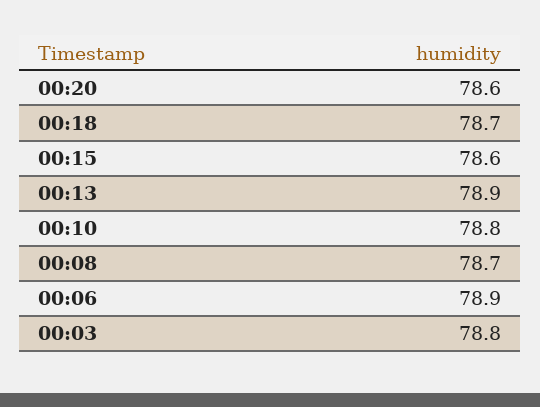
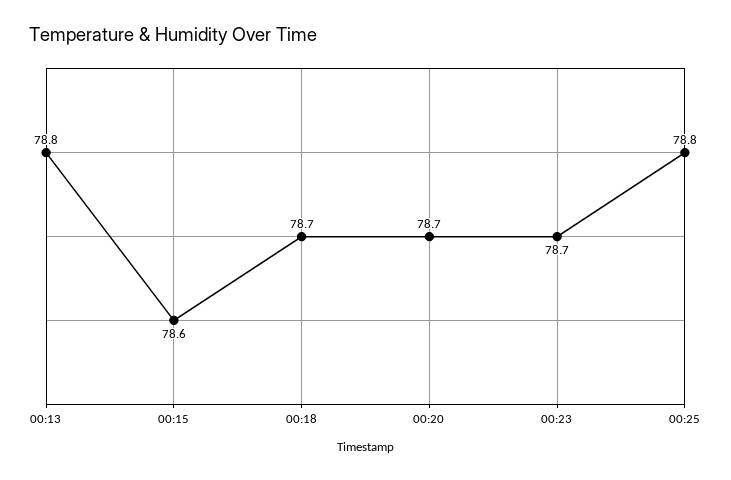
00:20: 78.6 -> 78.7
00:13: 78.9 -> 78.8
00:10: 78.8 -> none
00:08: 78.7 -> none
00:06: 78.9 -> none
00:03: 78.8 -> none
00:23: none -> 78.7
00:25: none -> 78.8

